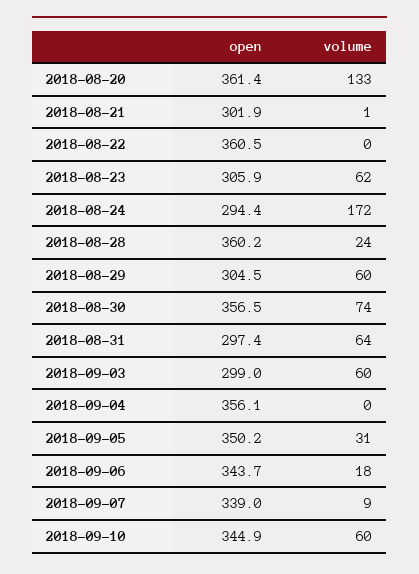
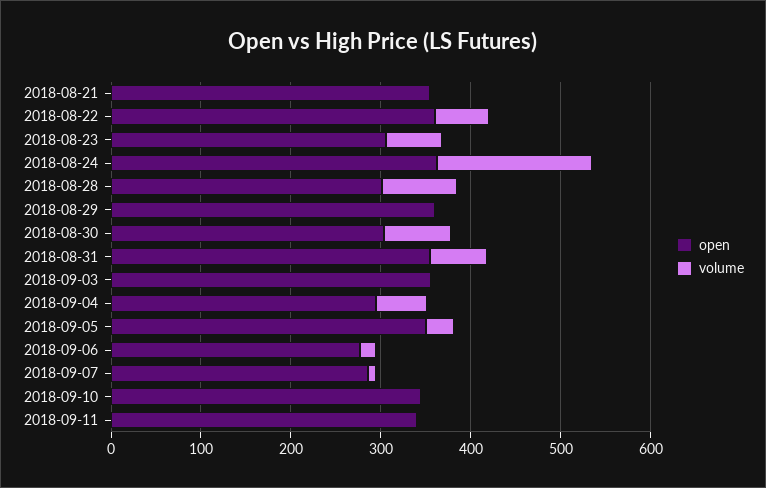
open, 2018-08-20: 361.4 -> none
volume, 2018-08-20: 133 -> none
open, 2018-08-21: 301.9 -> 360
volume, 2018-08-22: 0 -> 60
open, 2018-08-24: 294.4 -> 360
open, 2018-08-28: 360.2 -> 300
volume, 2018-08-28: 24 -> 80
open, 2018-08-29: 304.5 -> 360
volume, 2018-08-29: 60 -> 0
open, 2018-08-30: 356.5 -> 300
open, 2018-08-31: 297.4 -> 360
open, 2018-09-03: 299 -> 360
volume, 2018-09-03: 60 -> 0
open, 2018-09-04: 356.1 -> 300
volume, 2018-09-04: 0 -> 60
open, 2018-09-06: 343.7 -> 280
open, 2018-09-07: 339 -> 280
volume, 2018-09-10: 60 -> 0
open, 2018-09-11: none -> 340
volume, 2018-09-11: none -> 0

